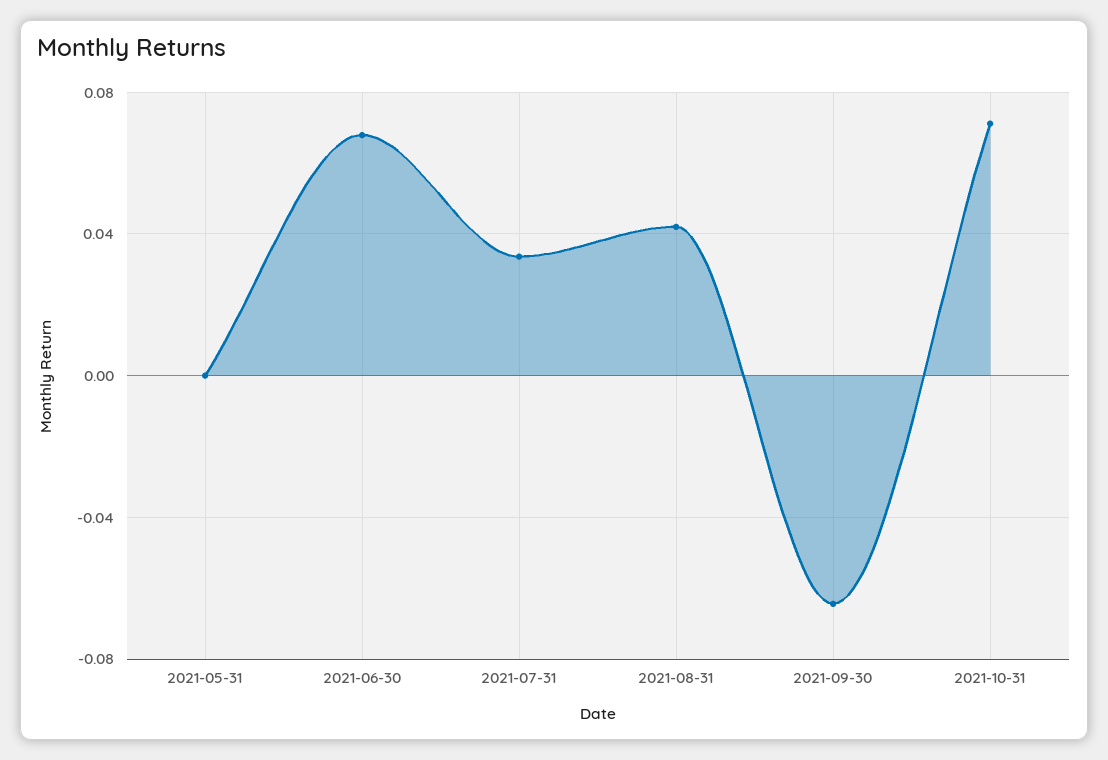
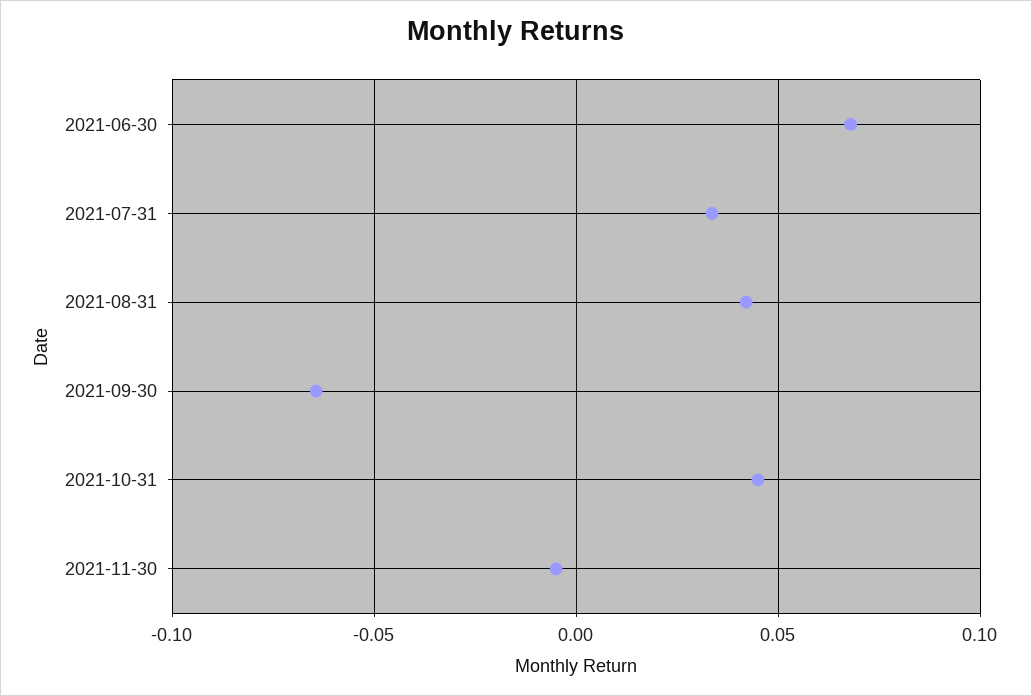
2021-05-31: 0 -> none
2021-10-31: 0.07 -> 0.045
2021-11-30: none -> -0.005

